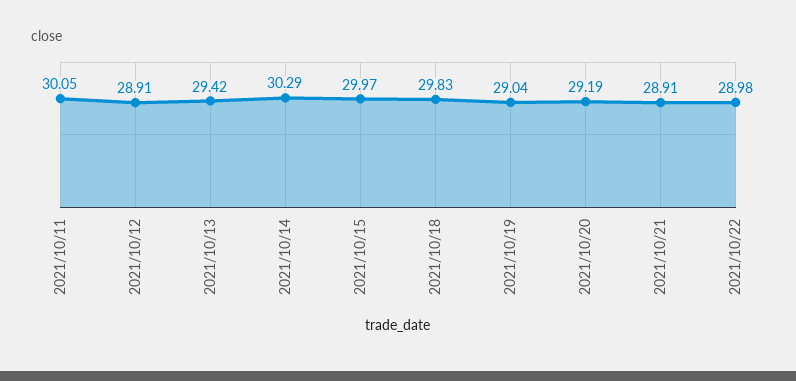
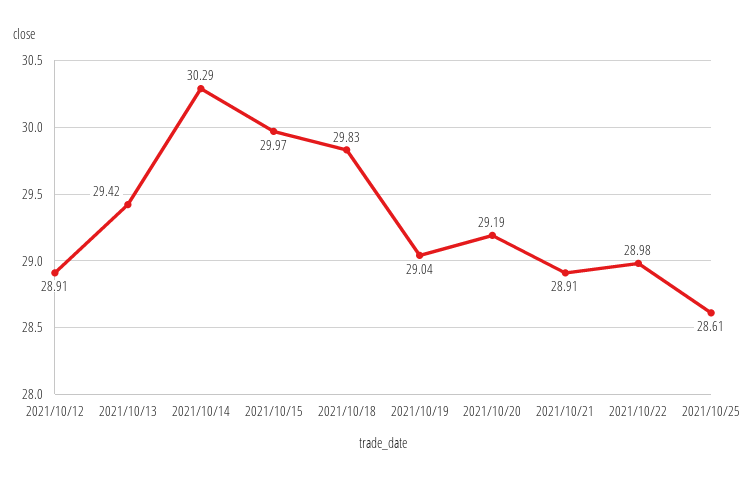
2021/10/11: 30.05 -> none
2021/10/25: none -> 28.61

